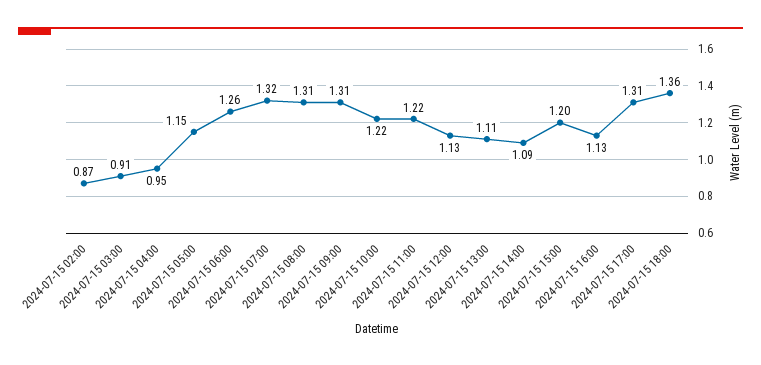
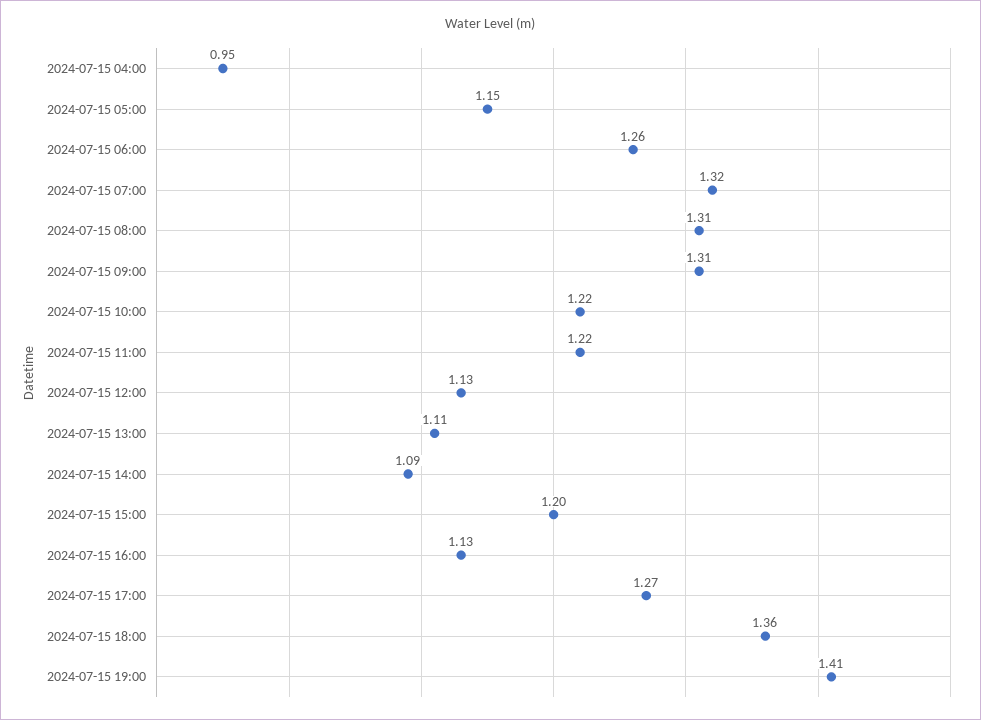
2024-07-15 02:00: 0.87 -> none
2024-07-15 03:00: 0.91 -> none
2024-07-15 17:00: 1.31 -> 1.27
2024-07-15 19:00: none -> 1.41

